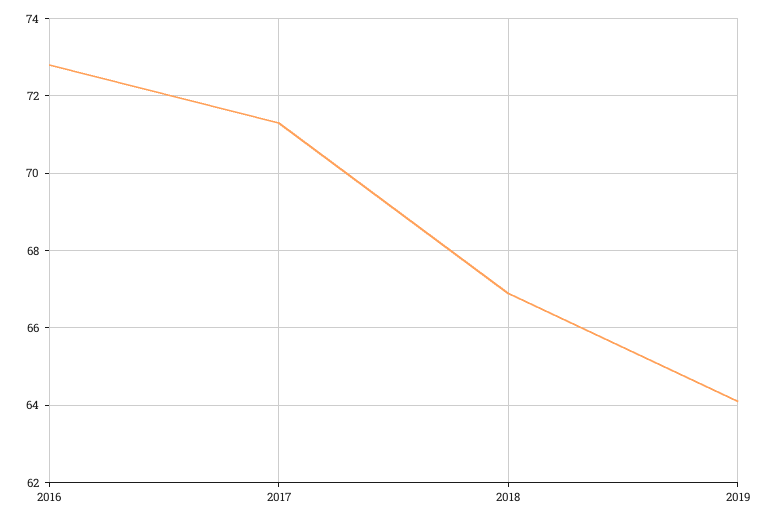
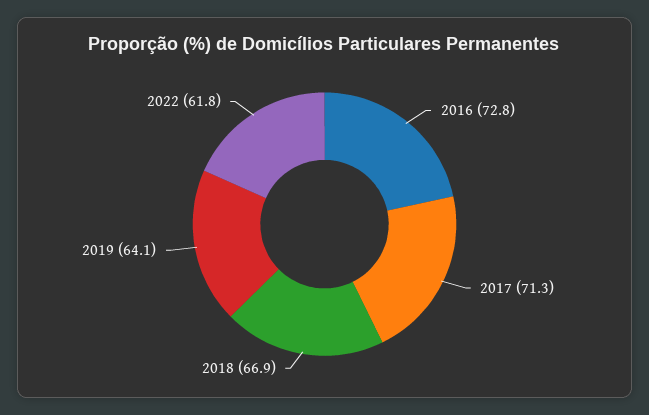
2022: none -> 61.8

